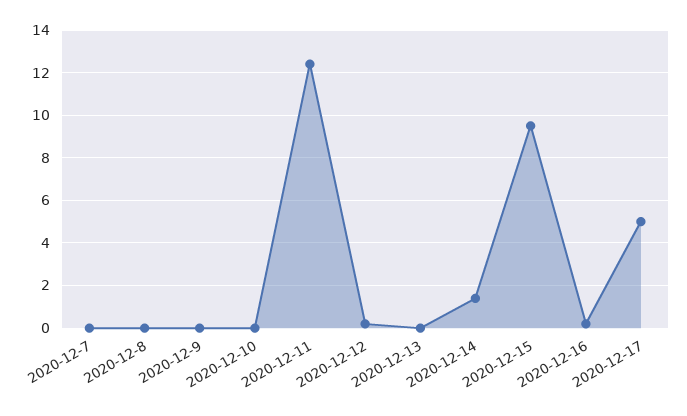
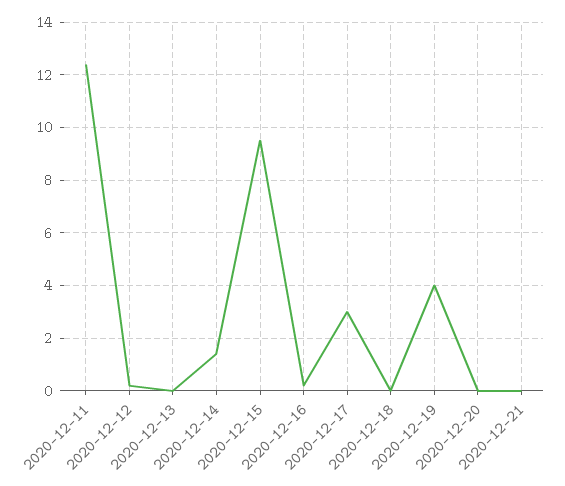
2020-12-7: 0 -> none
2020-12-8: 0 -> none
2020-12-9: 0 -> none
2020-12-10: 0 -> none
2020-12-17: 5 -> 3
2020-12-18: none -> 0
2020-12-19: none -> 4
2020-12-20: none -> 0
2020-12-21: none -> 0

